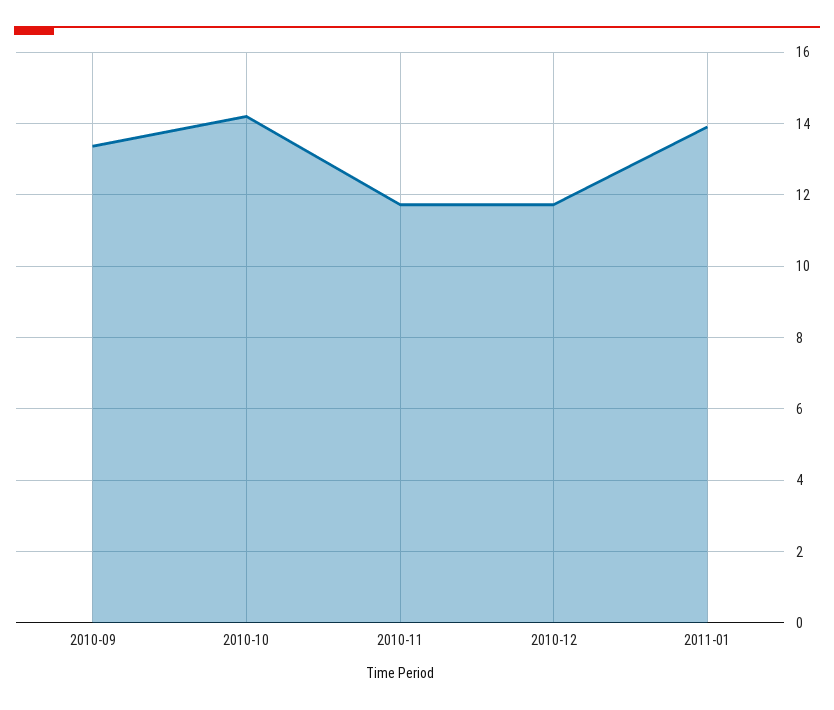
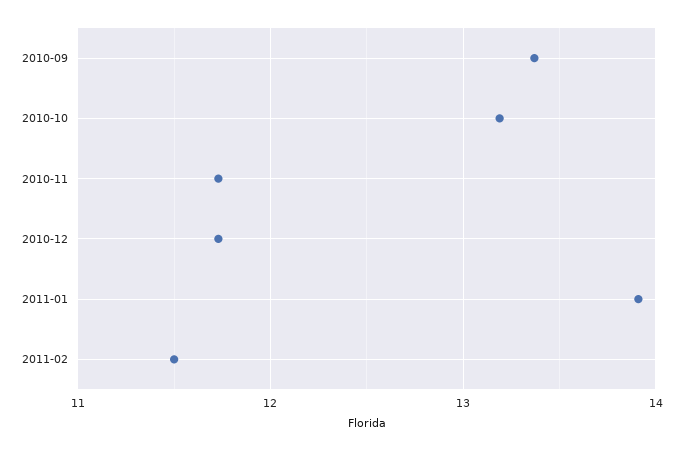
2010-10: 14.2 -> 13.2
2011-02: none -> 11.5

